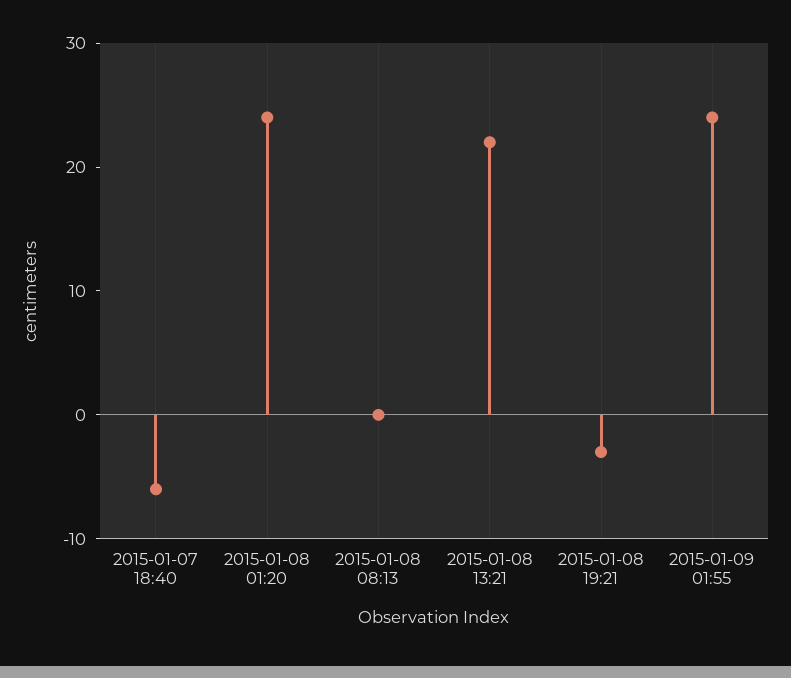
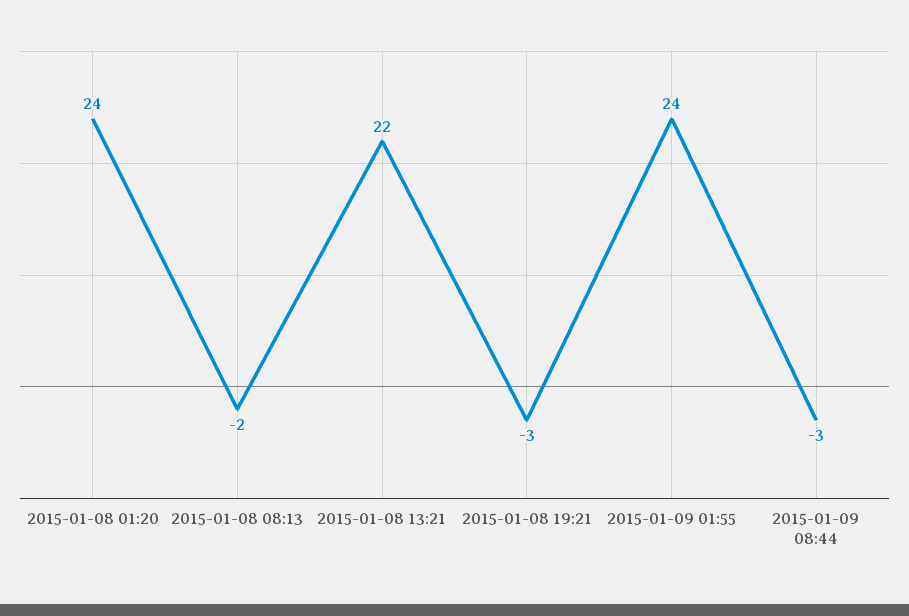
2015-01-07 18:40: -6 -> none
2015-01-08 08:13: 0 -> -2
2015-01-09 08:44: none -> -3

